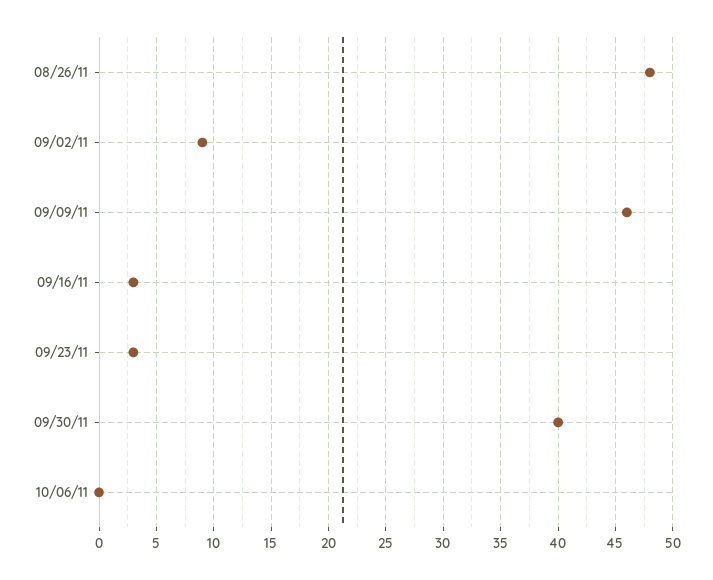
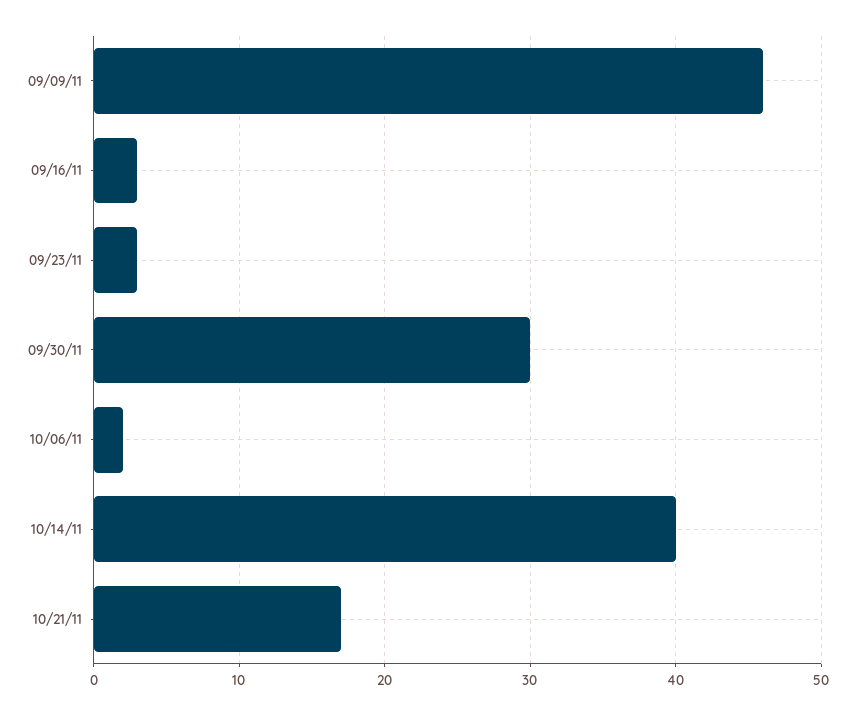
08/26/11: 48 -> none
09/02/11: 9 -> none
09/30/11: 40 -> 30
10/06/11: 0 -> 2
10/14/11: none -> 40
10/21/11: none -> 17

